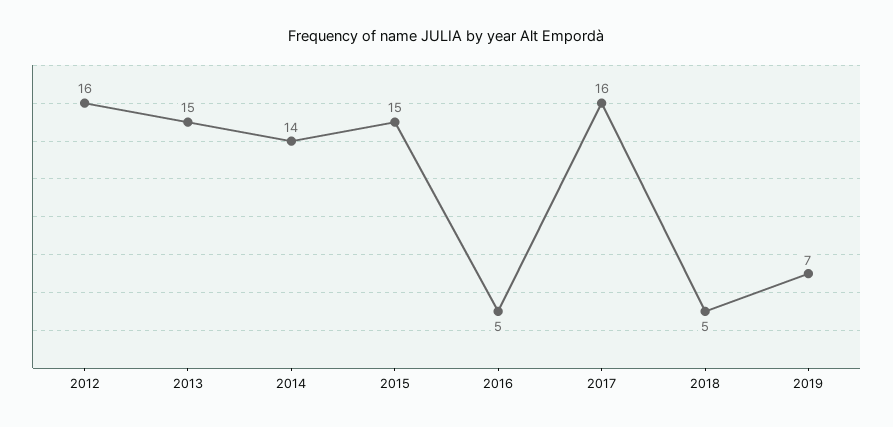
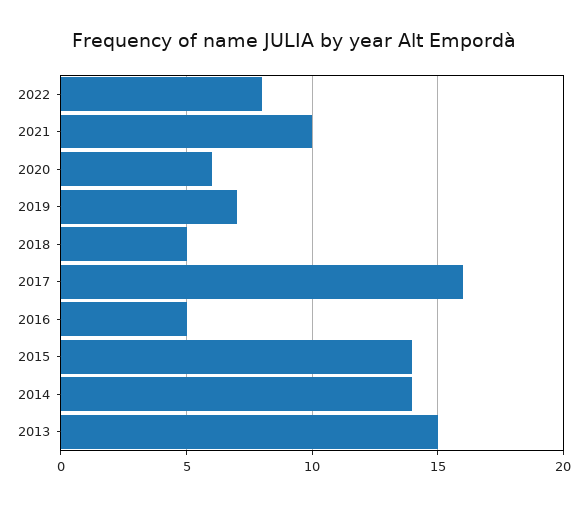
2012: 16 -> none
2015: 15 -> 14
2022: none -> 8
2021: none -> 10
2020: none -> 6

